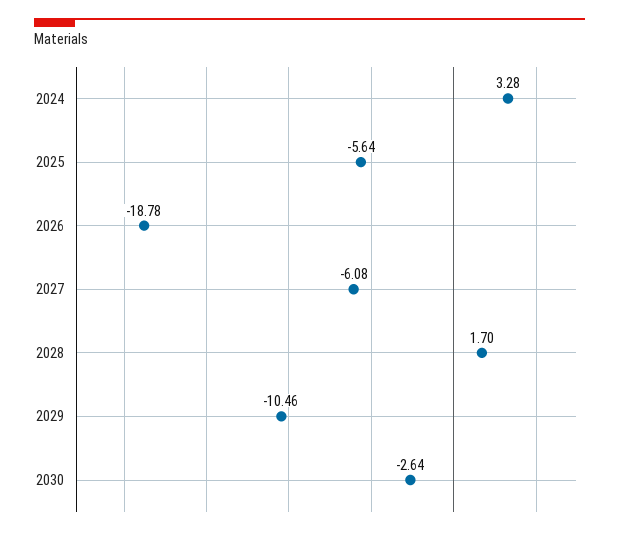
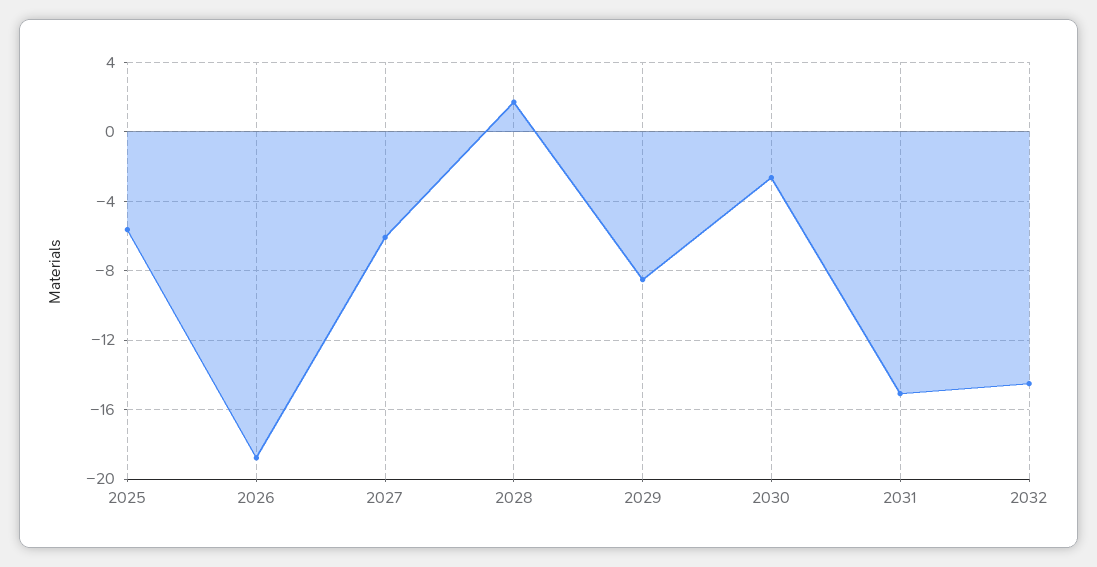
2024: 3.28 -> none
2029: -10.46 -> -8.5
2031: none -> -15
2032: none -> -14.5

